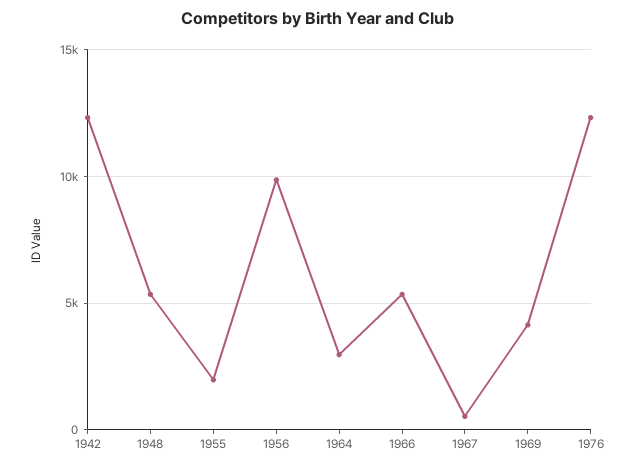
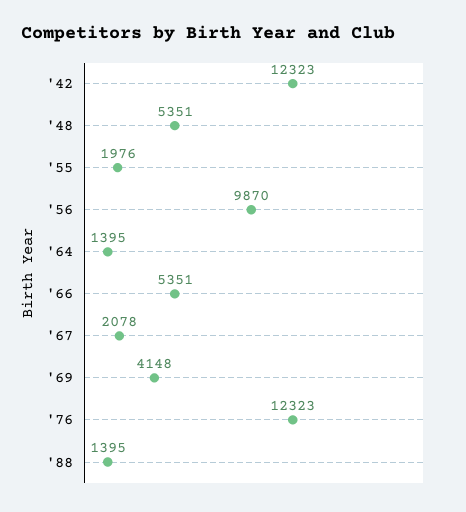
1964: 3000 -> 1395
1967: 500 -> 2078
'88: none -> 1395

